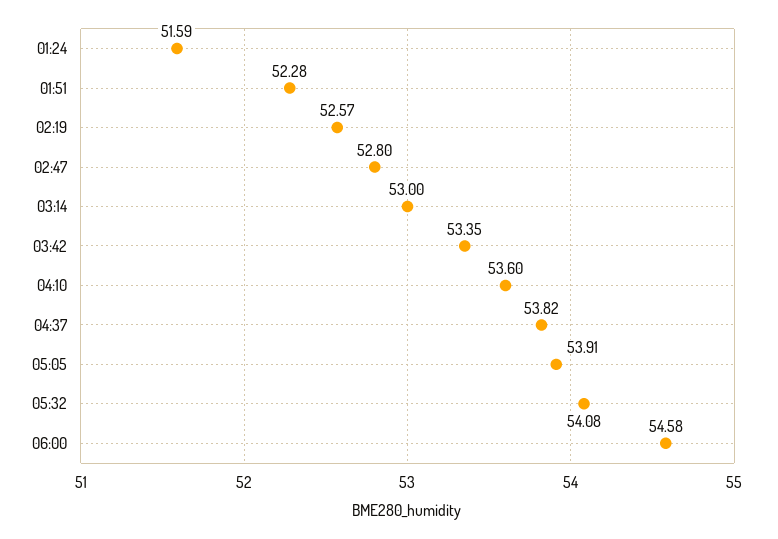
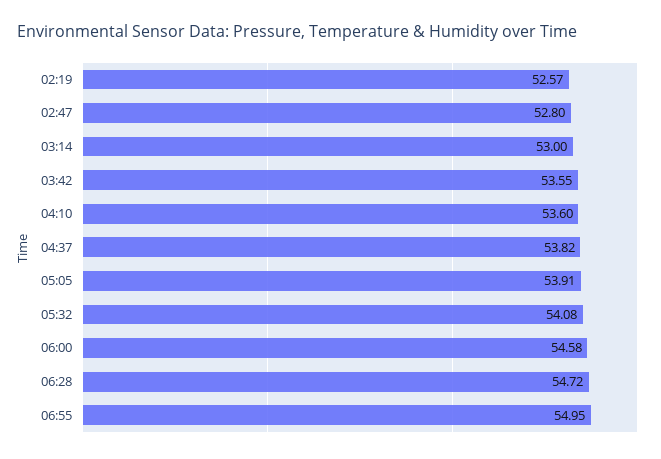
01:24: 51.59 -> none
01:51: 52.28 -> none
03:42: 53.35 -> 53.55
06:28: none -> 54.72
06:55: none -> 54.95

